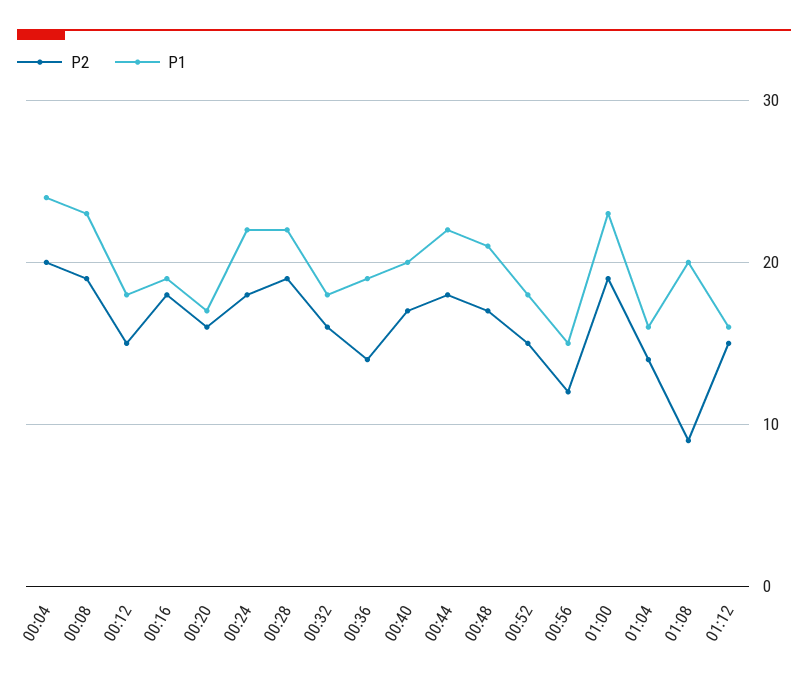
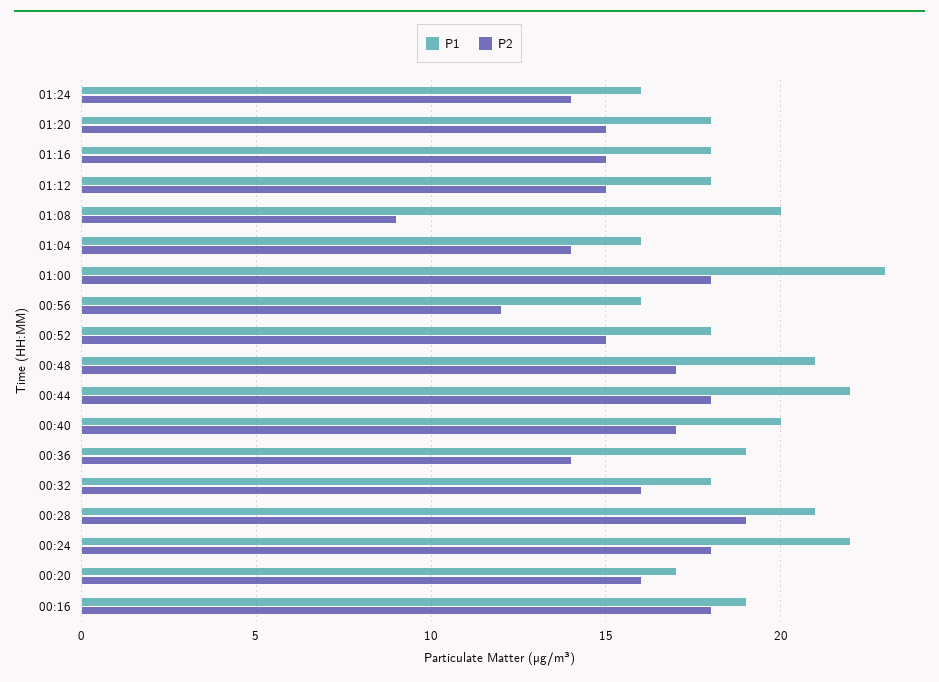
P2, 00:04: 20 -> none
P1, 00:04: 24 -> none
P2, 00:08: 19 -> none
P1, 00:08: 23 -> none
P2, 00:12: 15 -> none
P1, 00:12: 18 -> none
P1, 00:28: 22 -> 21
P1, 00:56: 15 -> 16
P2, 01:00: 19 -> 18
P1, 01:12: 16 -> 18
P1, 01:24: none -> 16
P2, 01:24: none -> 14
P1, 01:20: none -> 18
P2, 01:20: none -> 15
P1, 01:16: none -> 18
P2, 01:16: none -> 15

